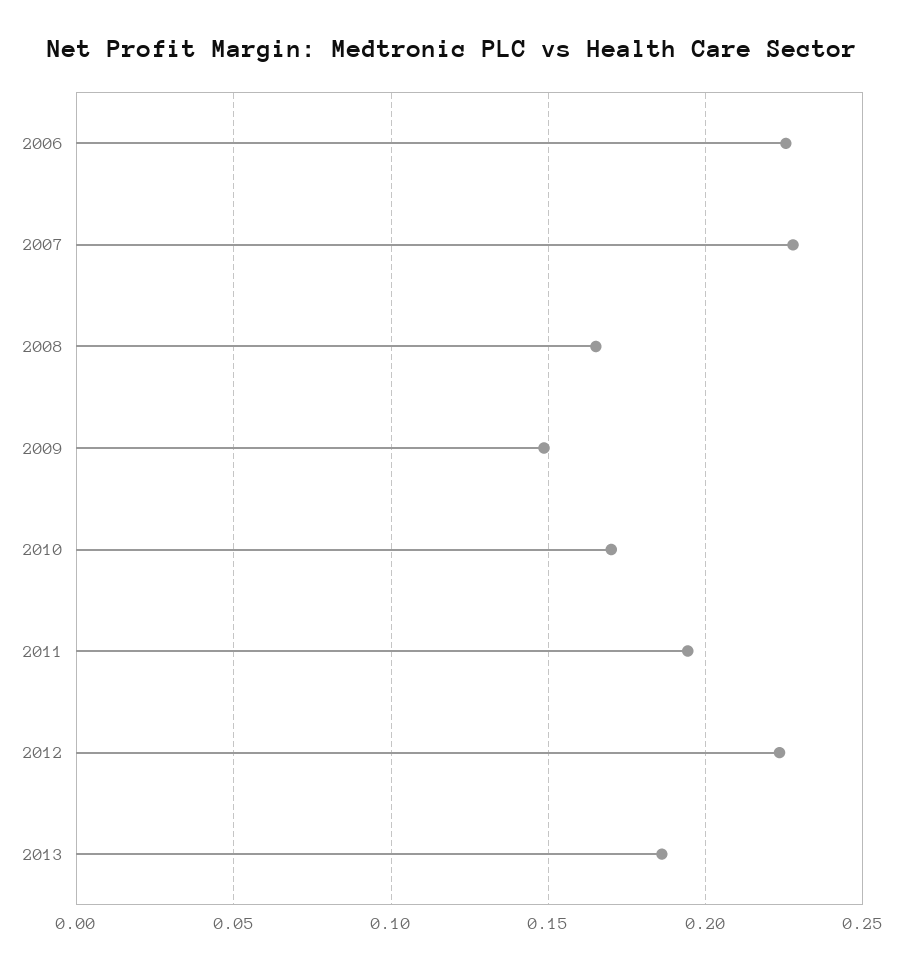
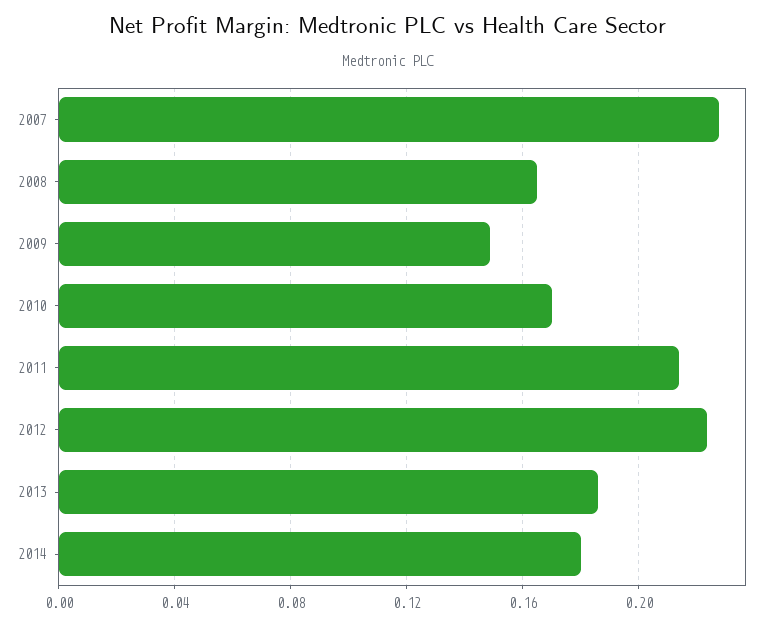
2006: 0.225 -> none
2011: 0.195 -> 0.215
2014: none -> 0.18

